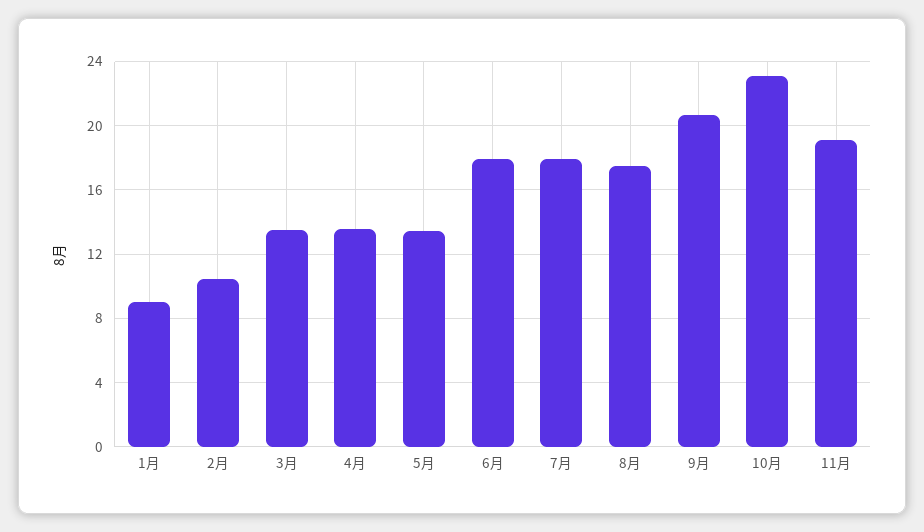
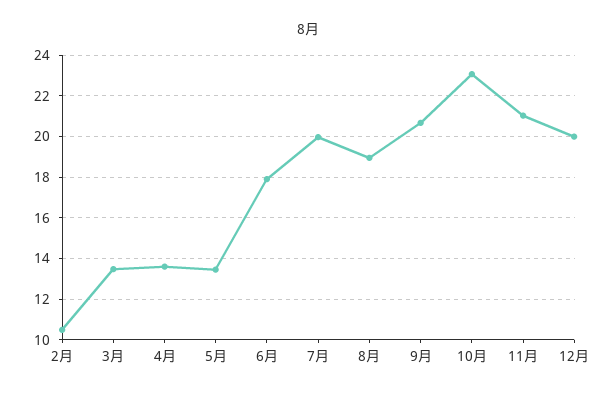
1月: 9 -> none
7月: 18 -> 20
8月: 17.5 -> 19
11月: 19 -> 21
12月: none -> 20

